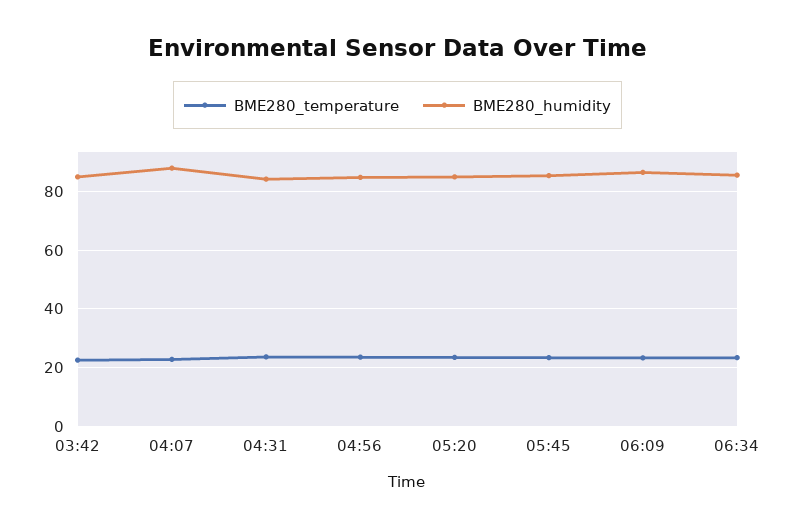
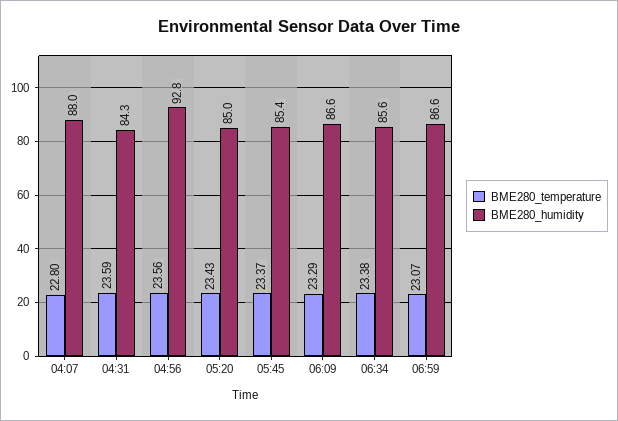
BME280_temperature, 03:42: 22.5 -> none
BME280_humidity, 03:42: 85 -> none
BME280_humidity, 04:56: 85 -> 92.8
BME280_temperature, 06:59: none -> 23.07
BME280_humidity, 06:59: none -> 86.6

